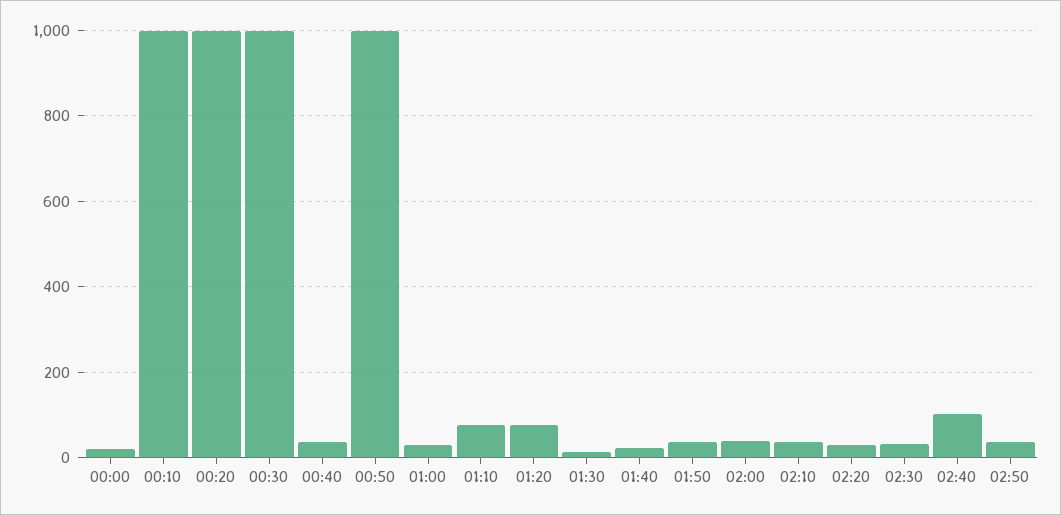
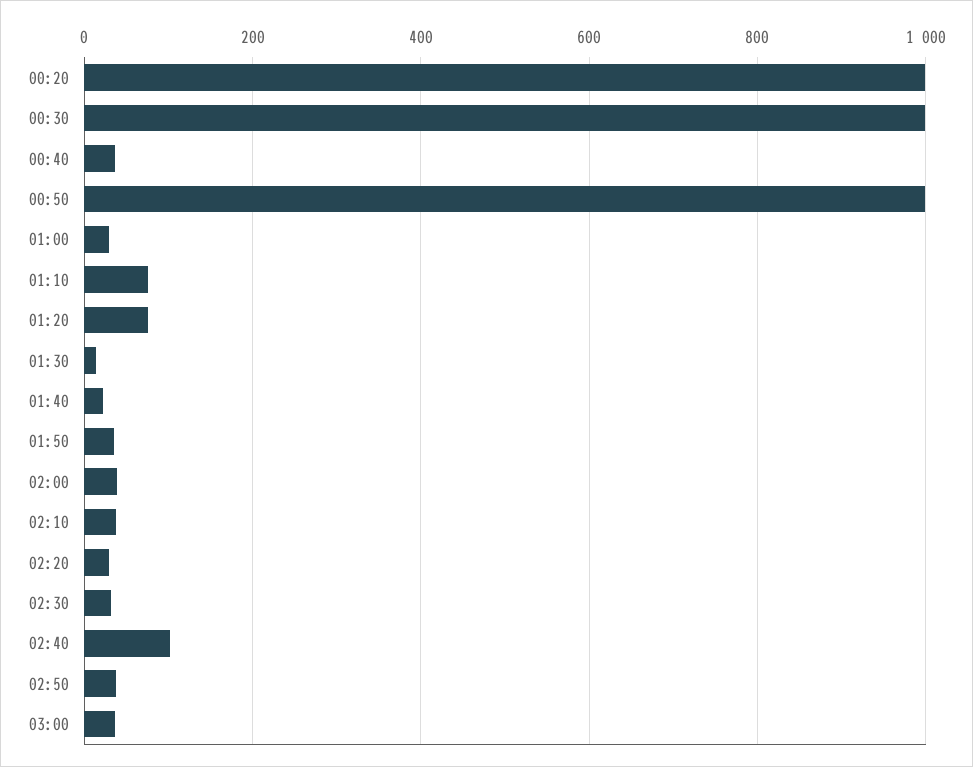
00:00: 20 -> none
00:10: 1000 -> none
03:00: none -> 40

